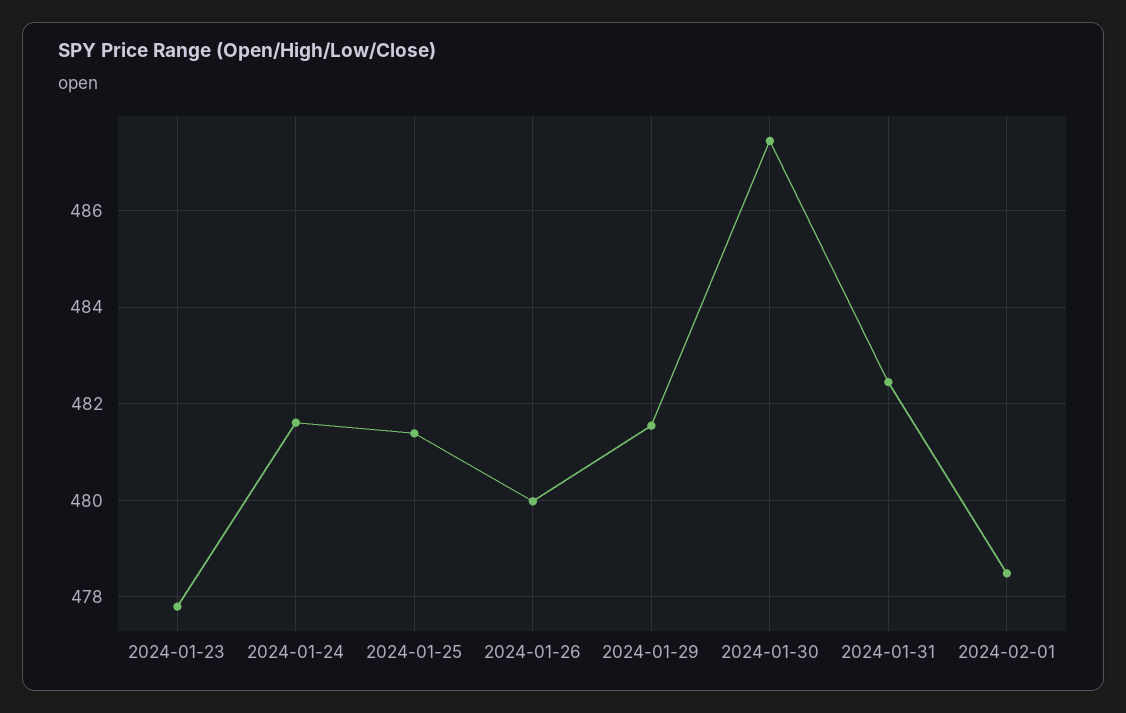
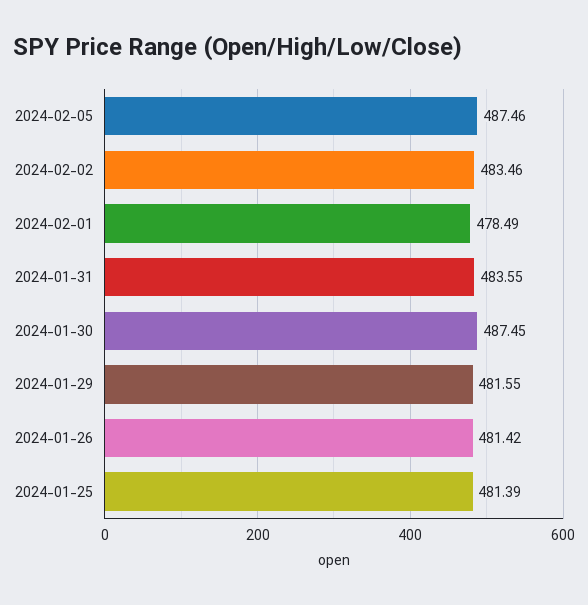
2024-01-23: 477.8 -> none
2024-01-24: 481.6 -> none
2024-01-26: 480 -> 481.42
2024-01-31: 482.4 -> 483.55
2024-02-05: none -> 487.46
2024-02-02: none -> 483.46

